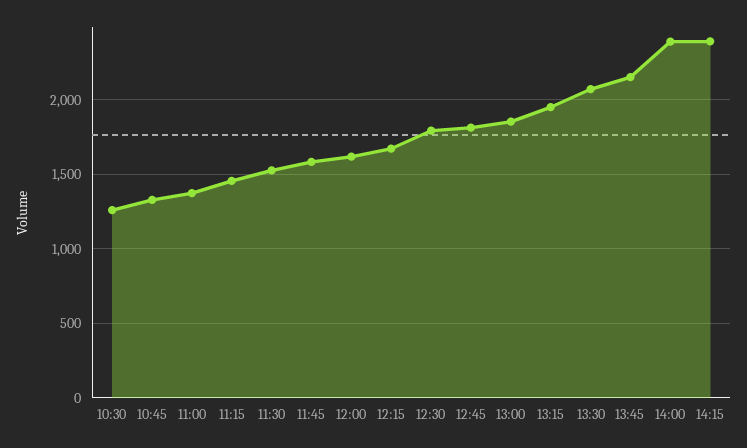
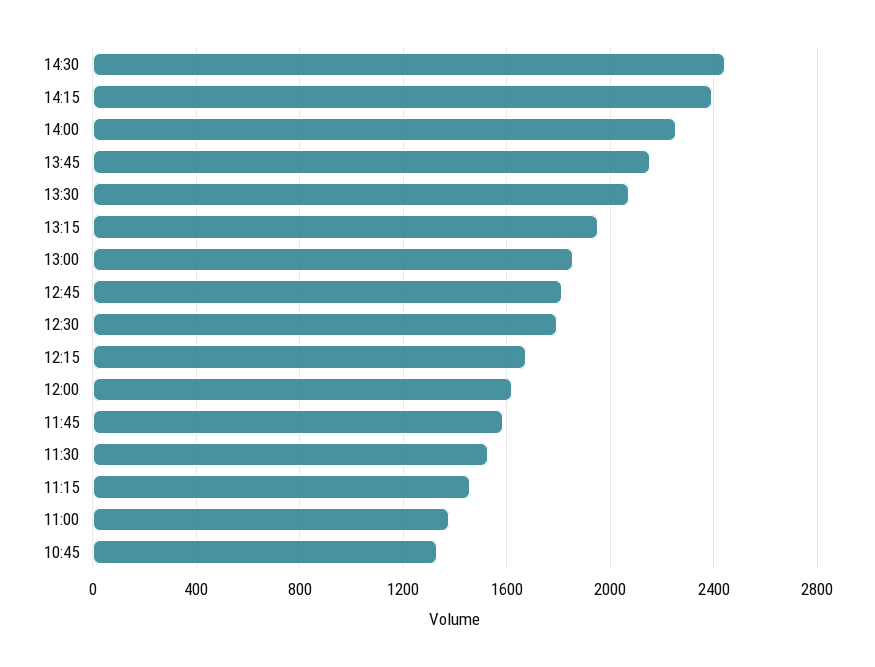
10:30: 1250 -> none
14:00: 2400 -> 2250
14:30: none -> 2450

